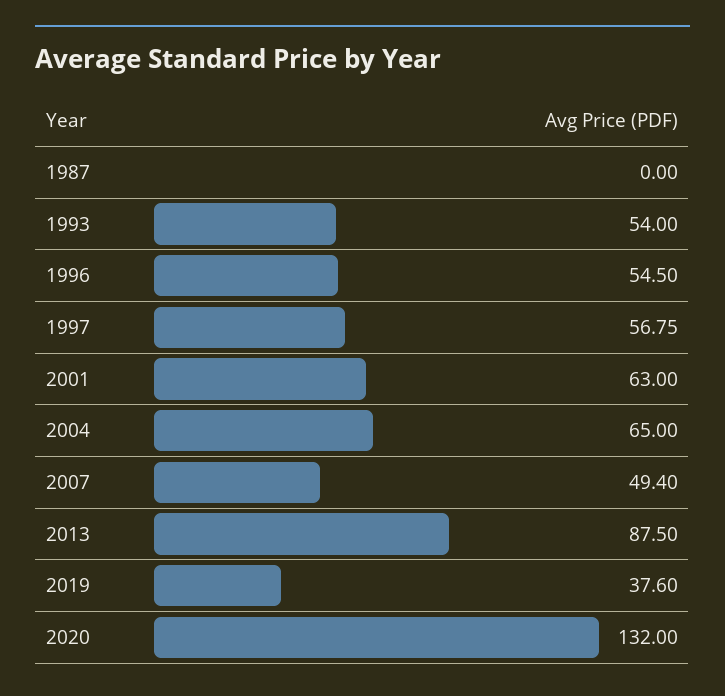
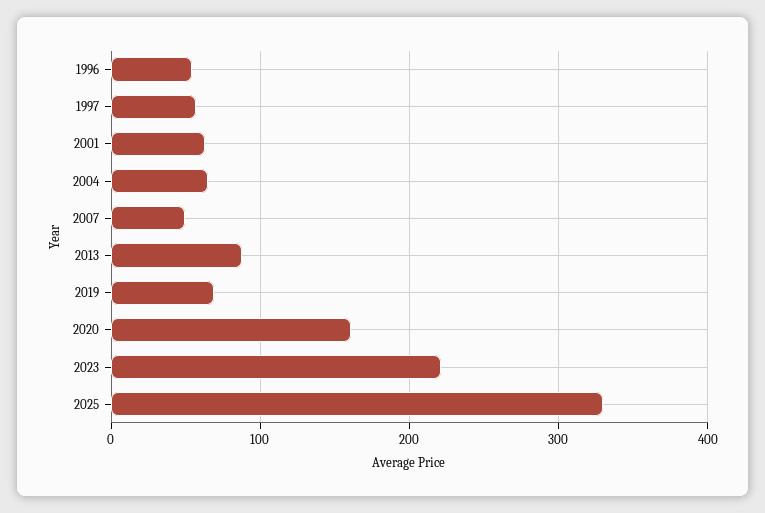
1987: 0 -> none
1993: 54 -> none
2019: 37.6 -> 70
2020: 132 -> 160
2023: none -> 220
2025: none -> 330

